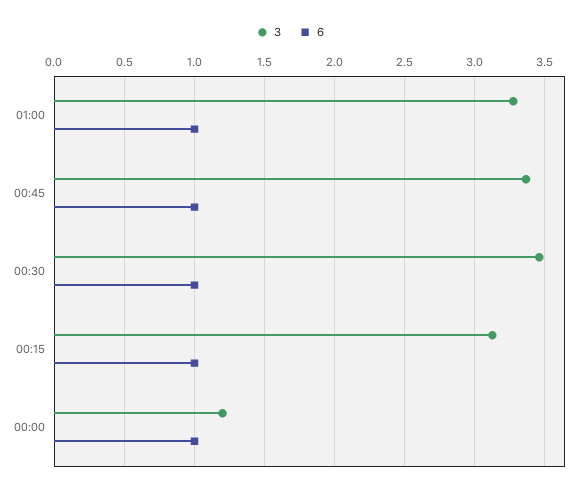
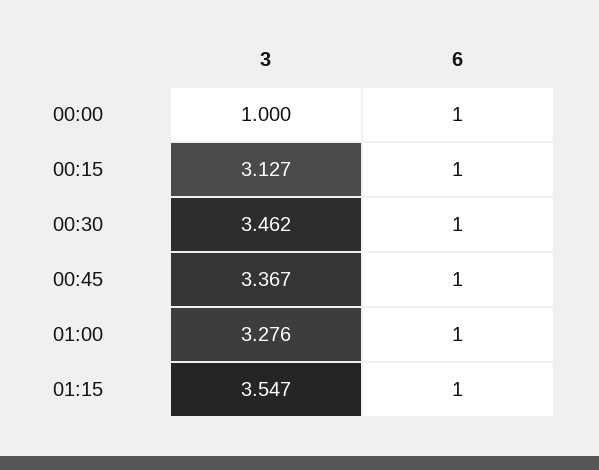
3, 00:00: 1.2 -> 1
3, 01:15: none -> 3.547
6, 01:15: none -> 1

